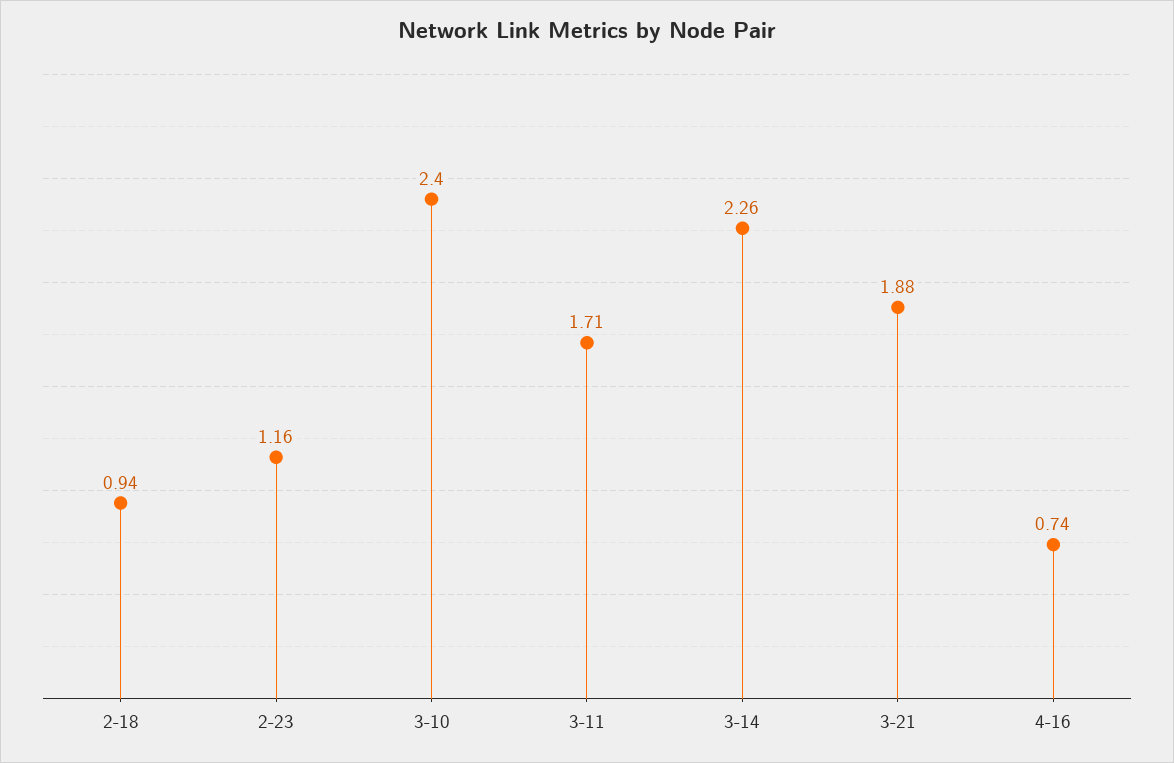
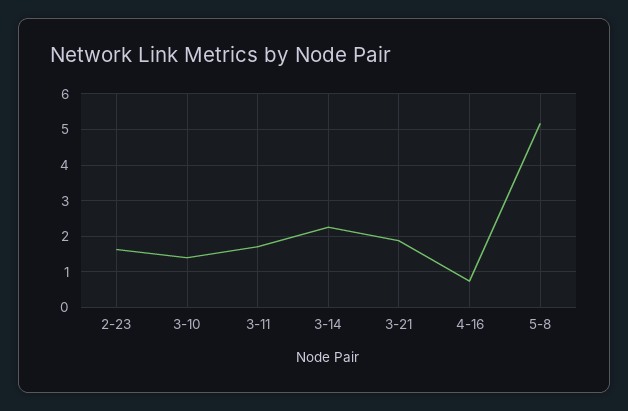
2-18: 0.94 -> none
2-23: 1.16 -> 1.6
3-10: 2.4 -> 1.4
5-8: none -> 5.2

